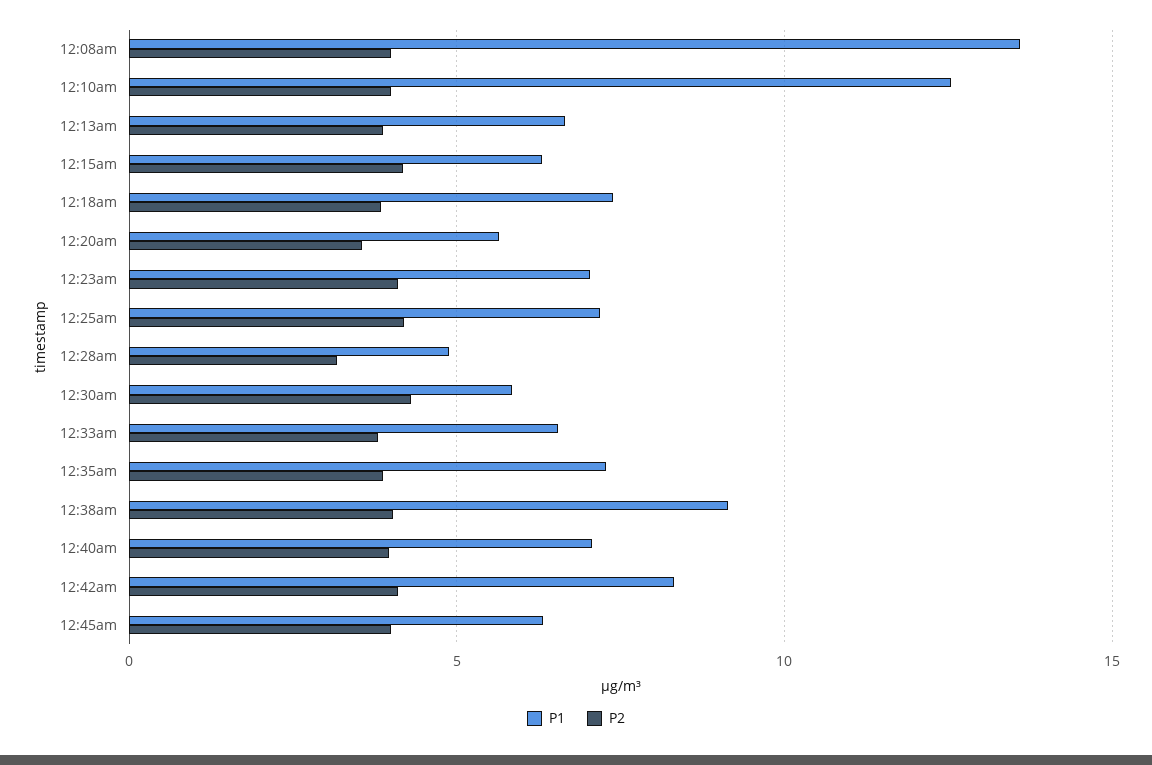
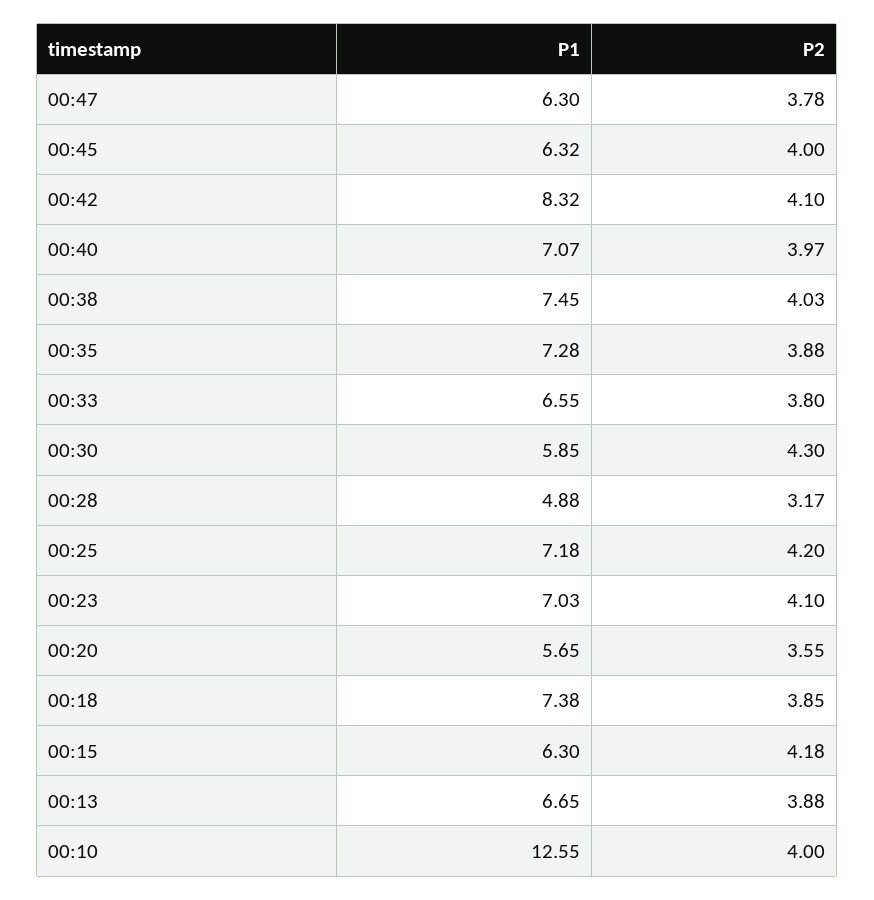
P1, 12:08am: 13.5 -> none
P2, 12:08am: 4 -> none
P1, 12:38am: 9 -> 7.45
P1, 00:47: none -> 6.3
P2, 00:47: none -> 3.78

